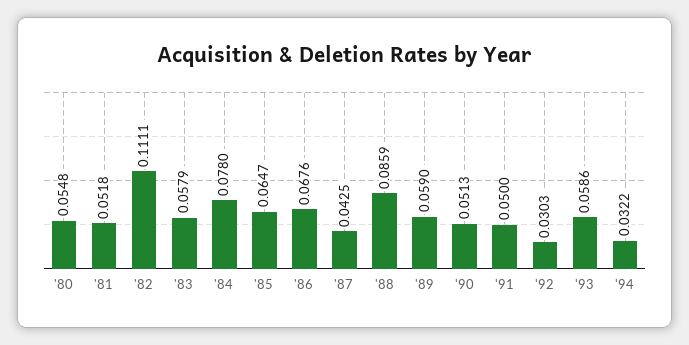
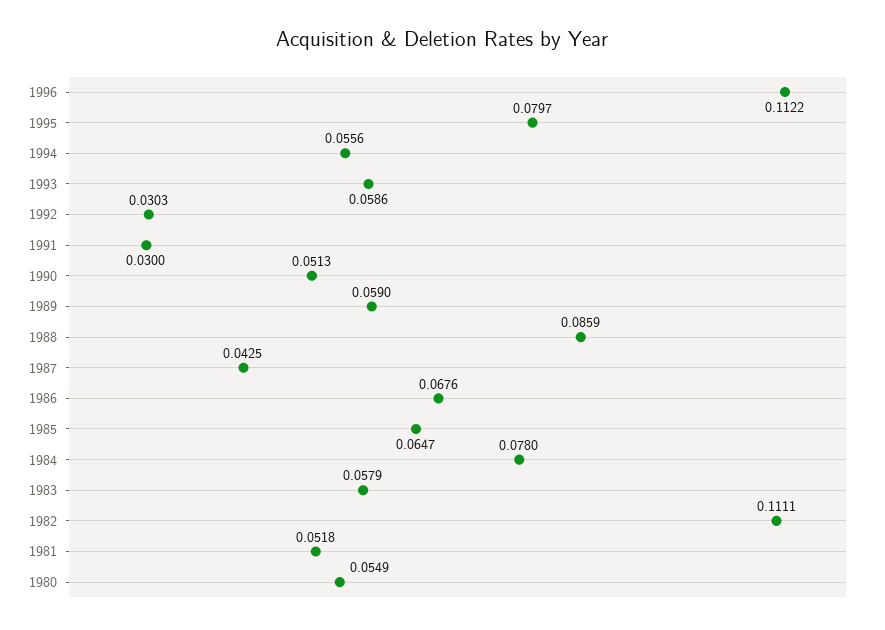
'80: 0.0548 -> 0.0549
'91: 0.05 -> 0.03
'94: 0.0322 -> 0.0556
1996: none -> 0.1122
1995: none -> 0.0797

